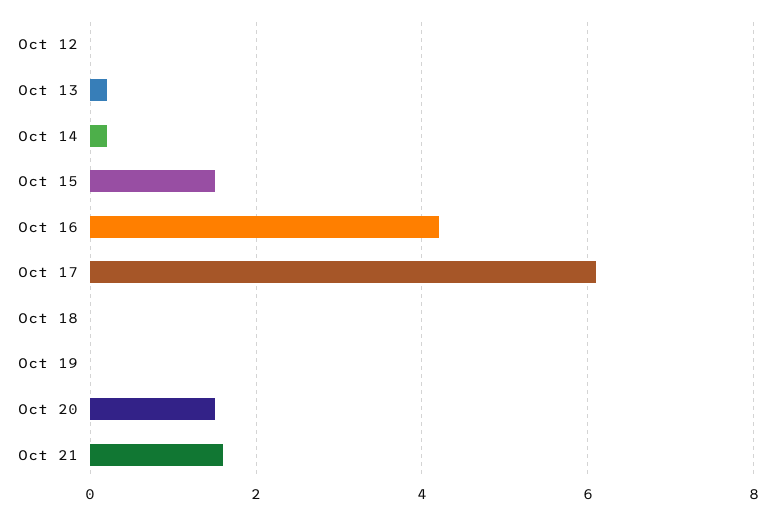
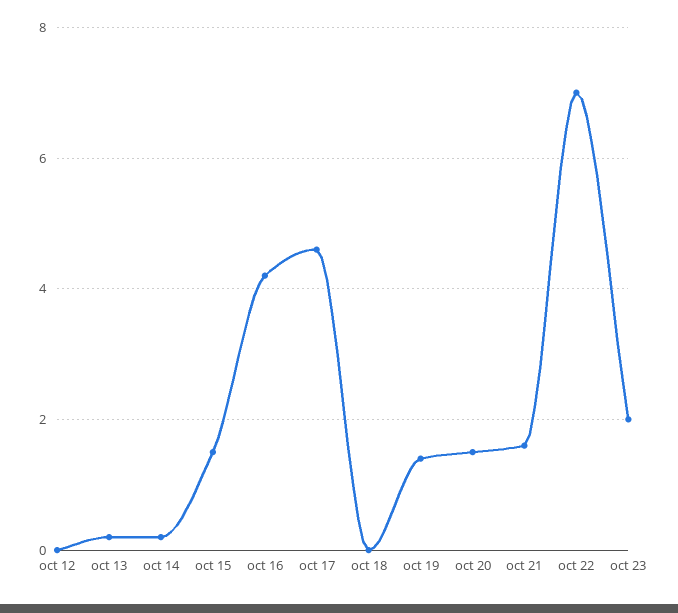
Oct 17: 6 -> 4.5
Oct 19: 0 -> 1.5
oct 22: none -> 7
oct 23: none -> 2

